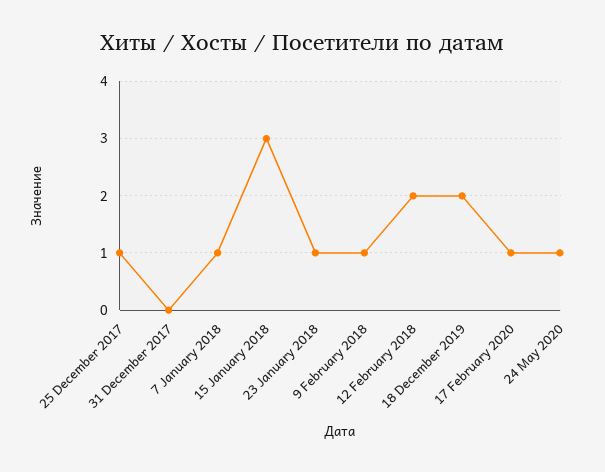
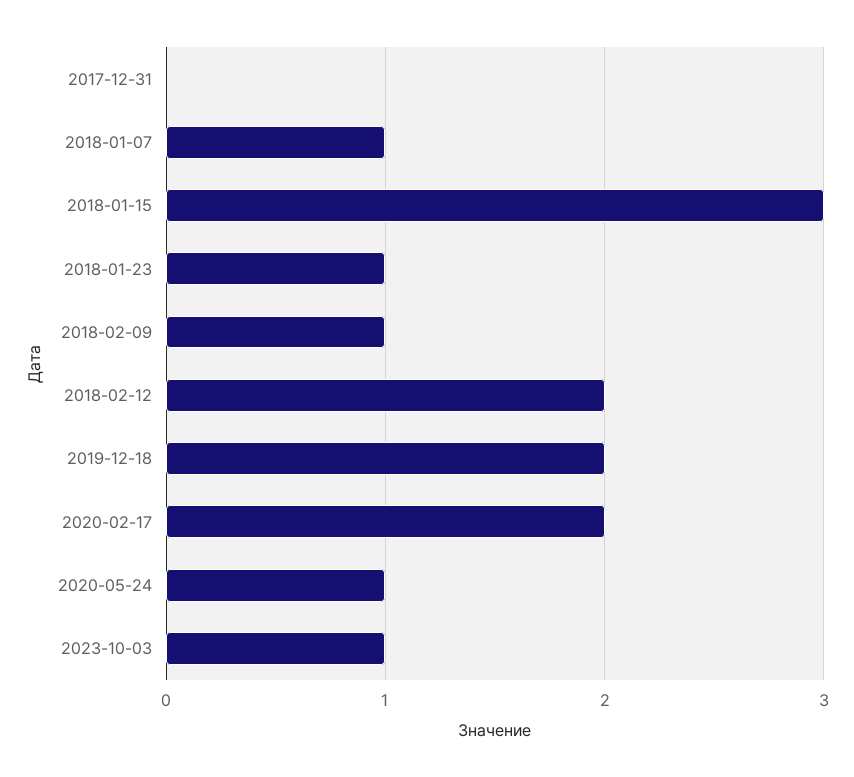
25 December 2017: 1 -> none
17 February 2020: 1 -> 2
2023-10-03: none -> 1

